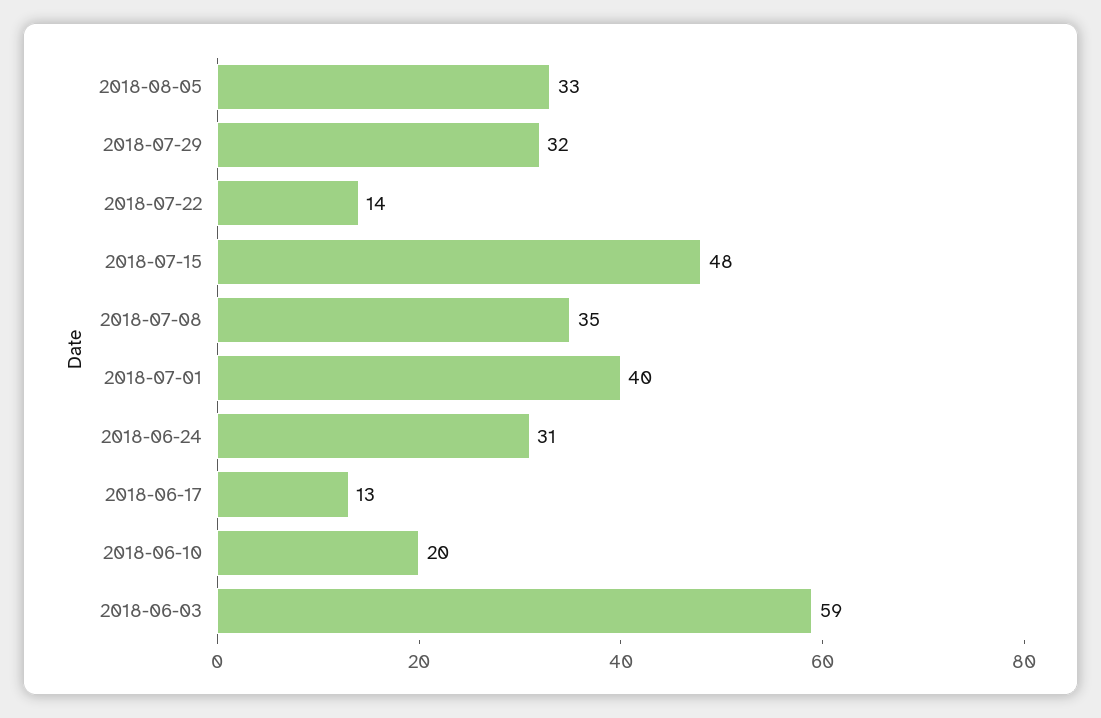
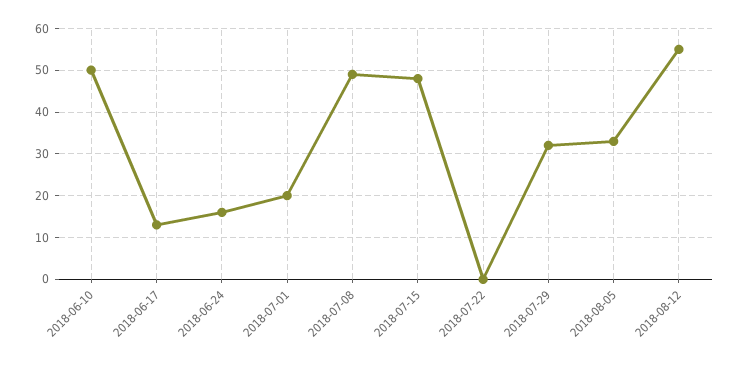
2018-07-22: 14 -> 0
2018-07-08: 35 -> 50
2018-07-01: 40 -> 20
2018-06-24: 31 -> 15
2018-06-10: 20 -> 50
2018-06-03: 59 -> none
2018-08-12: none -> 55

